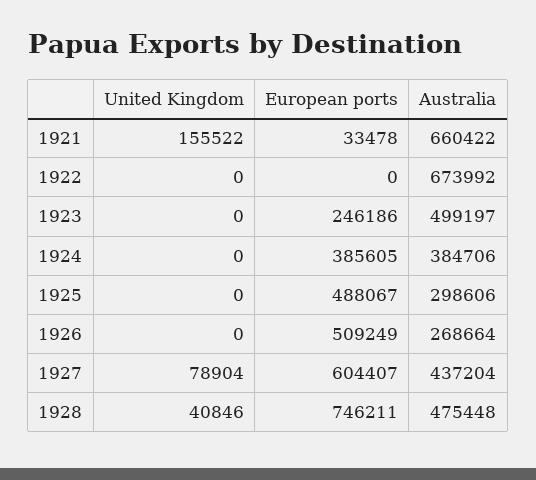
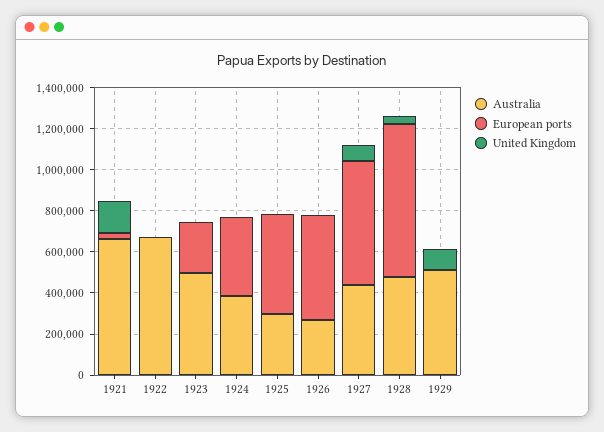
Australia, 1929: none -> 500000
European ports, 1929: none -> 0
United Kingdom, 1929: none -> 100000

